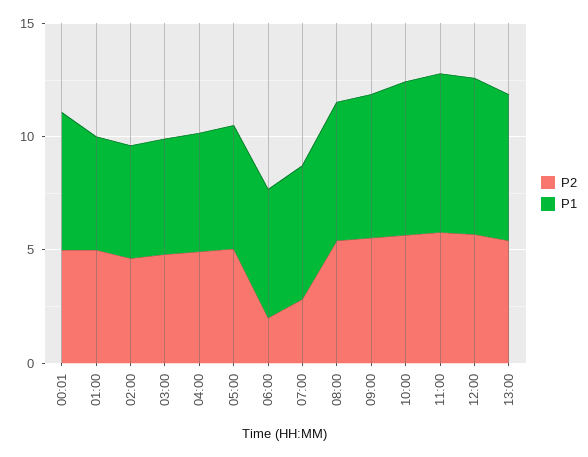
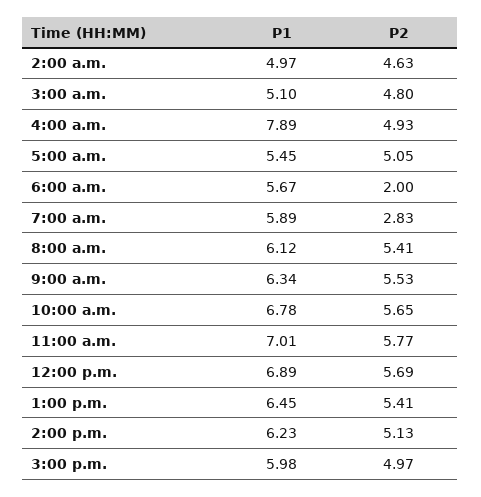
P2, 00:01: 5 -> none
P1, 00:01: 6 -> none
P2, 01:00: 5 -> none
P1, 01:00: 5 -> none
P1, 04:00: 5 -> 7.89
P1, 2:00 p.m.: none -> 6.23
P2, 2:00 p.m.: none -> 5.13
P1, 3:00 p.m.: none -> 5.98
P2, 3:00 p.m.: none -> 4.97

